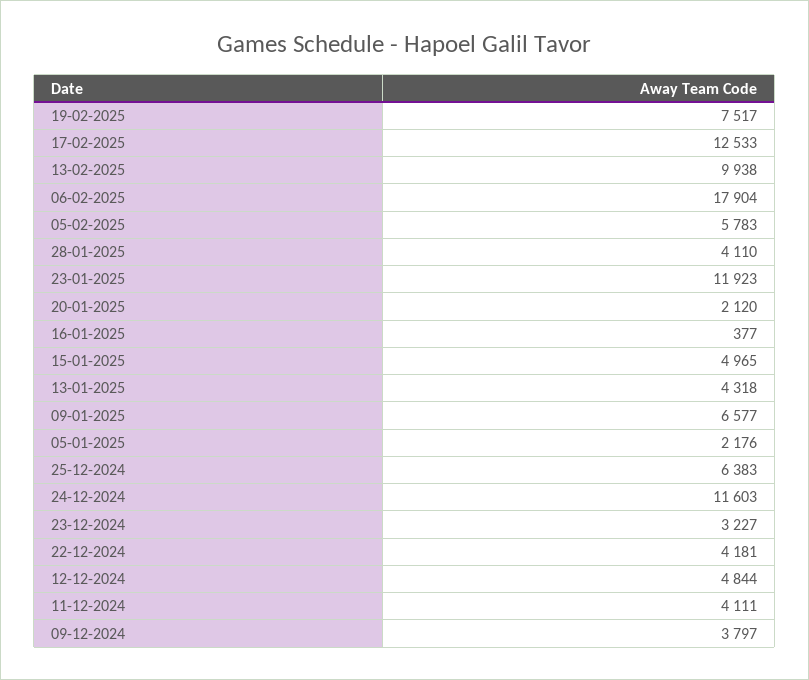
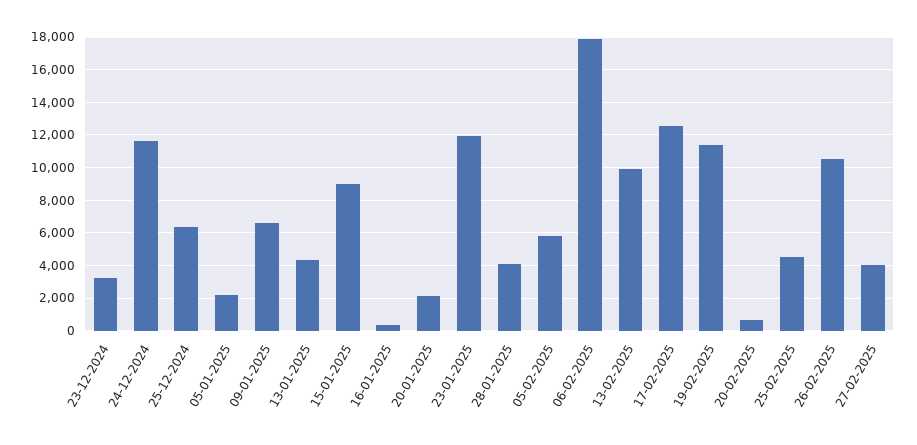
19-02-2025: 7517 -> 11500
15-01-2025: 4965 -> 9000
22-12-2024: 4181 -> none
12-12-2024: 4844 -> none
11-12-2024: 4111 -> none
09-12-2024: 3797 -> none
20-02-2025: none -> 500
25-02-2025: none -> 4500
26-02-2025: none -> 10500
27-02-2025: none -> 4000

